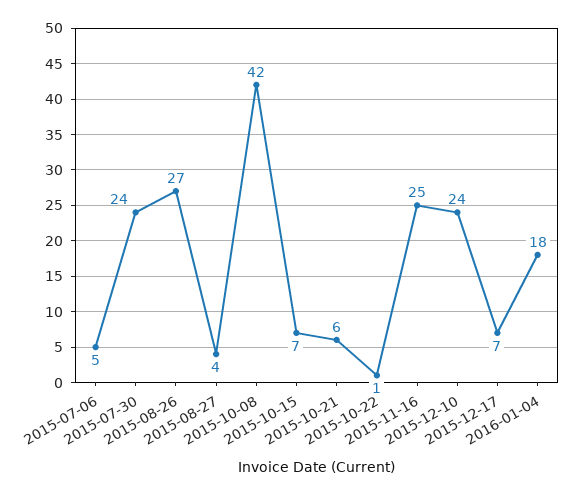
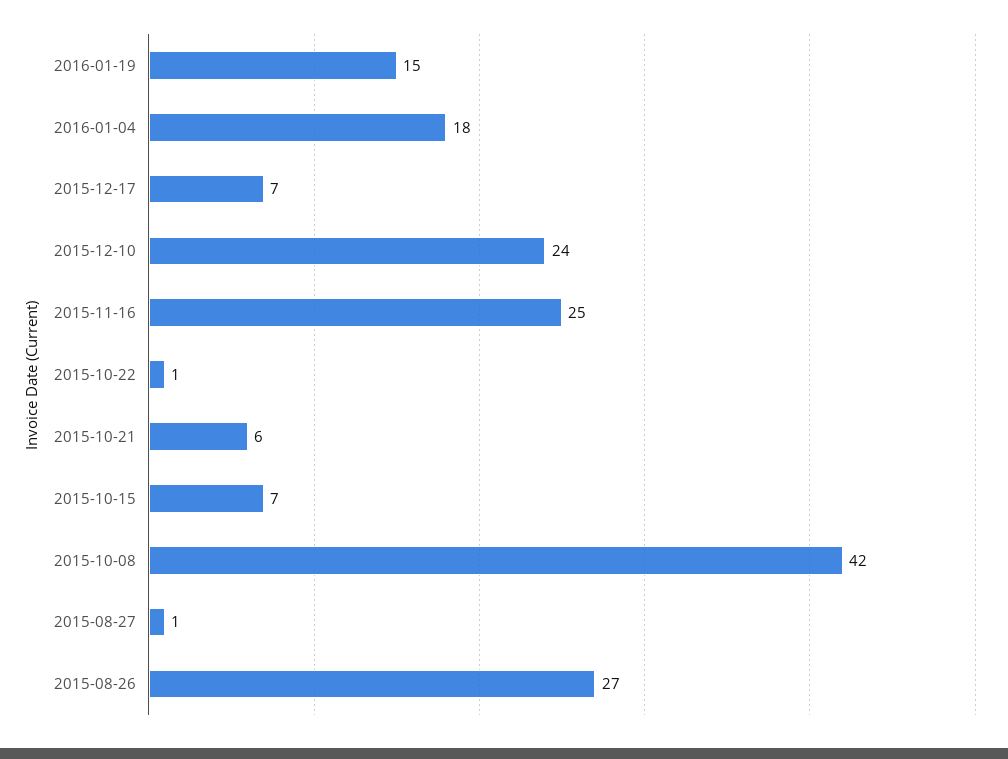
2015-07-06: 5 -> none
2015-07-30: 24 -> none
2015-08-27: 4 -> 1
2016-01-19: none -> 15

